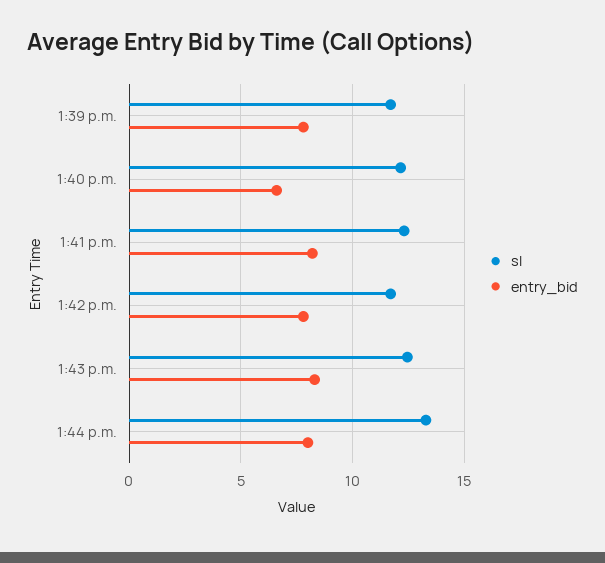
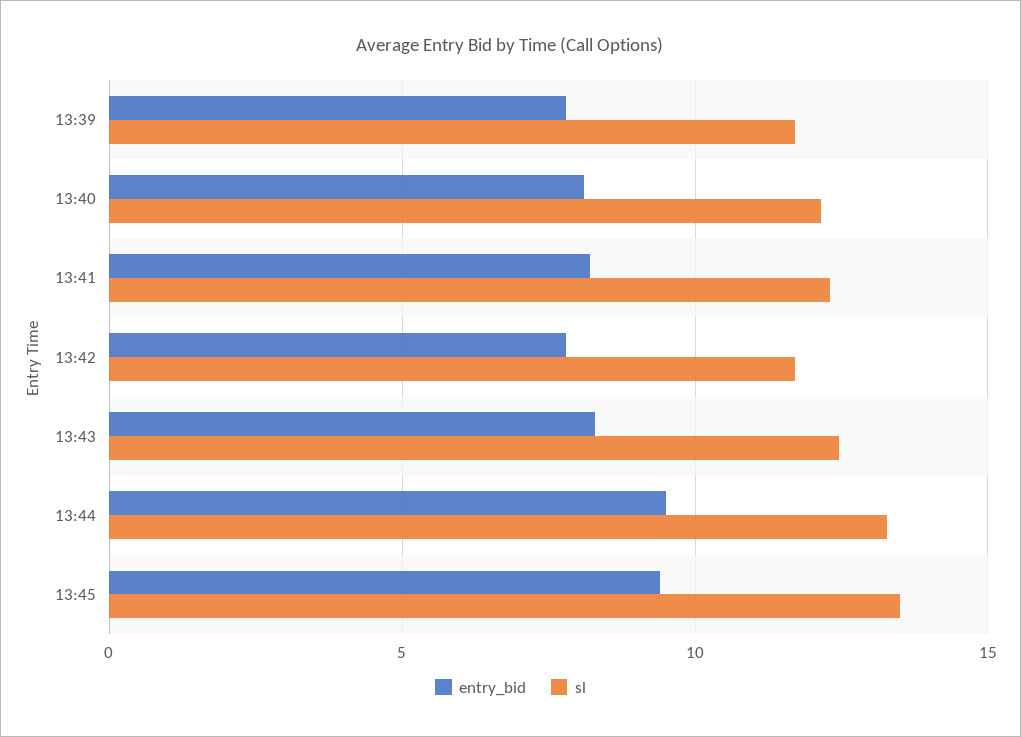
entry_bid, 1:40 p.m.: 6.5 -> 8
entry_bid, 1:44 p.m.: 8 -> 9.5
entry_bid, 13:45: none -> 9.5
sl, 13:45: none -> 13.5

